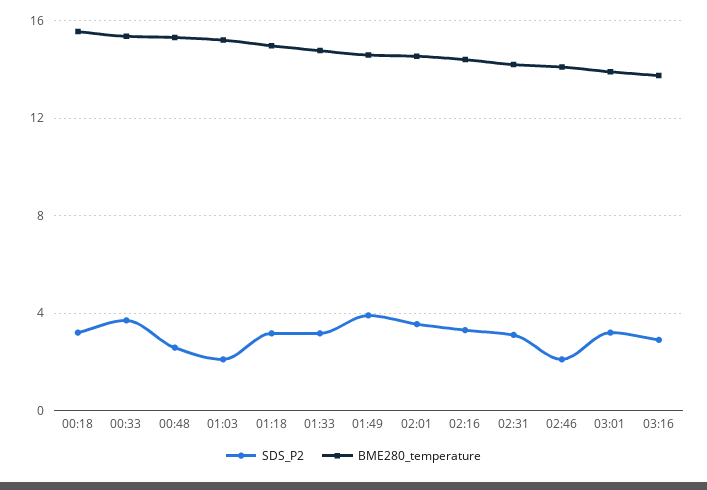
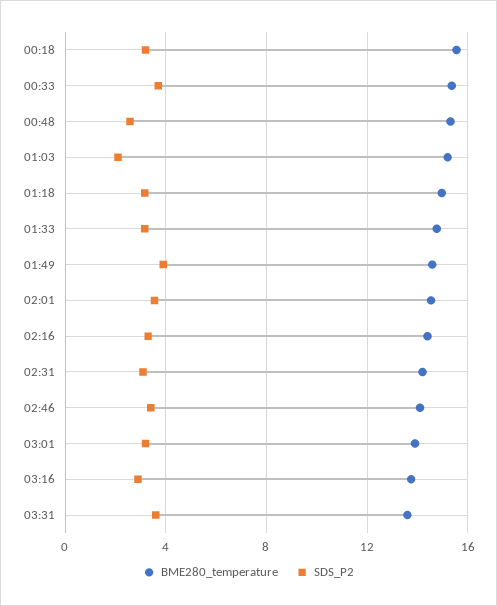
SDS_P2, 02:46: 2 -> 3.5
BME280_temperature, 03:31: none -> 13.5
SDS_P2, 03:31: none -> 3.5

